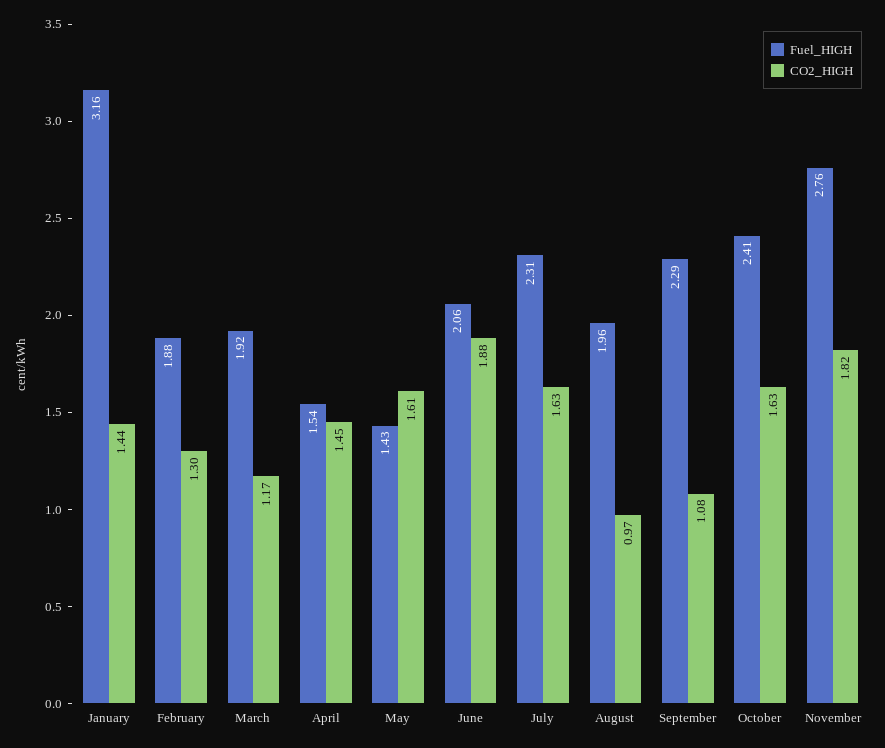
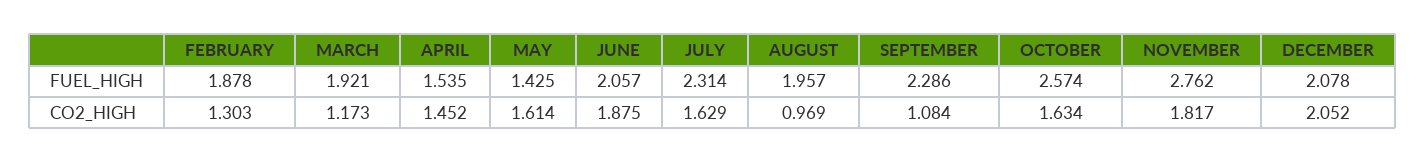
Fuel_HIGH, January: 3.16 -> none
CO2_HIGH, January: 1.44 -> none
Fuel_HIGH, October: 2.41 -> 2.574
Fuel_HIGH, DECEMBER: none -> 2.078
CO2_HIGH, DECEMBER: none -> 2.052

